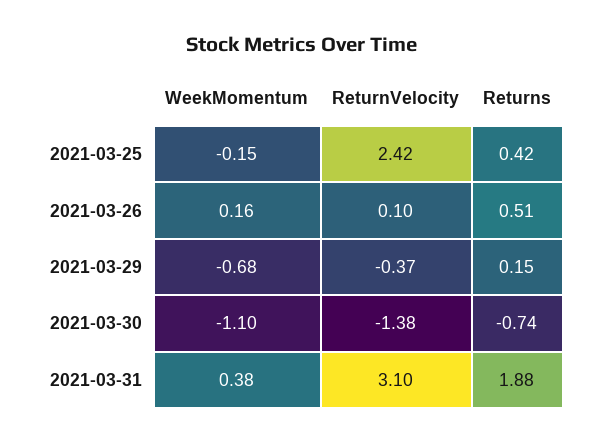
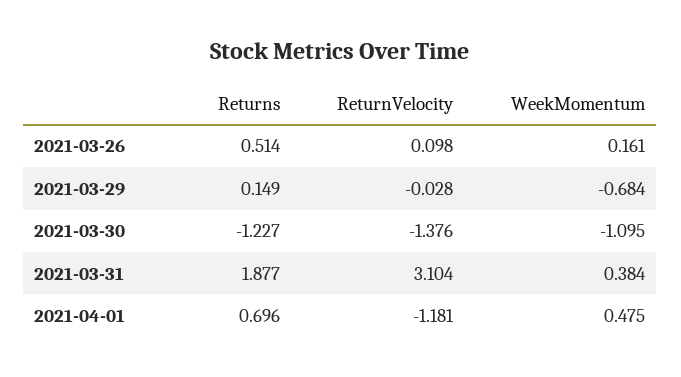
WeekMomentum, 2021-03-25: -0.15 -> none
ReturnVelocity, 2021-03-25: 2.42 -> none
Returns, 2021-03-25: 0.42 -> none
ReturnVelocity, 2021-03-29: -0.37 -> -0.028
Returns, 2021-03-30: -0.74 -> -1.227
Returns, 2021-04-01: none -> 0.696
ReturnVelocity, 2021-04-01: none -> -1.181
WeekMomentum, 2021-04-01: none -> 0.475

